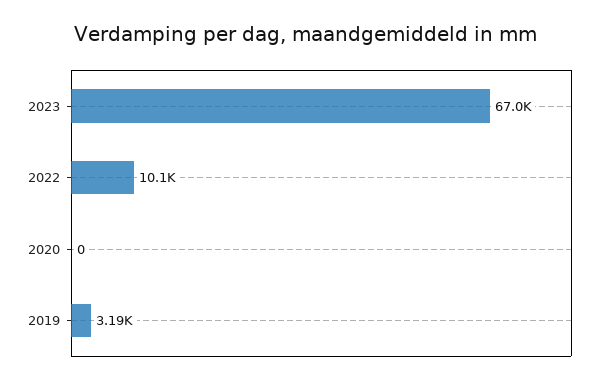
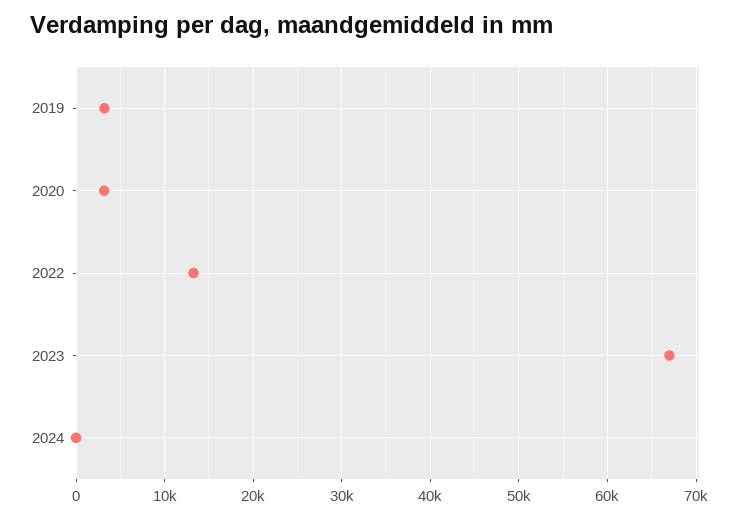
2022: 10100 -> 13000
2020: 0 -> 3000
2024: none -> 0

